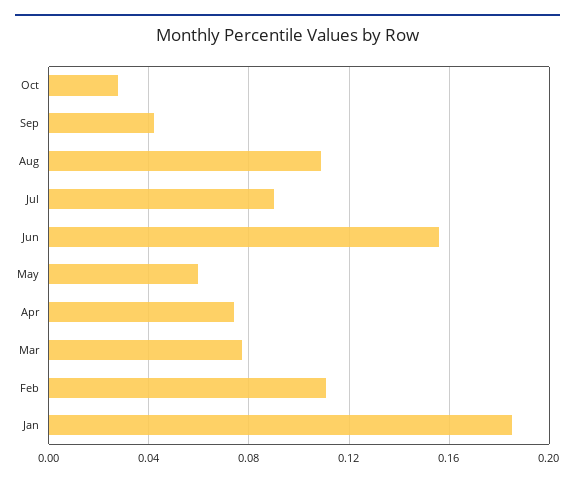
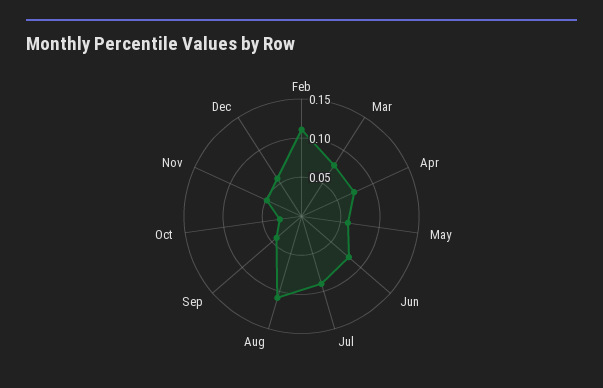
Jun: 0.155 -> 0.075
Jan: 0.185 -> none
Nov: none -> 0.05
Dec: none -> 0.05

